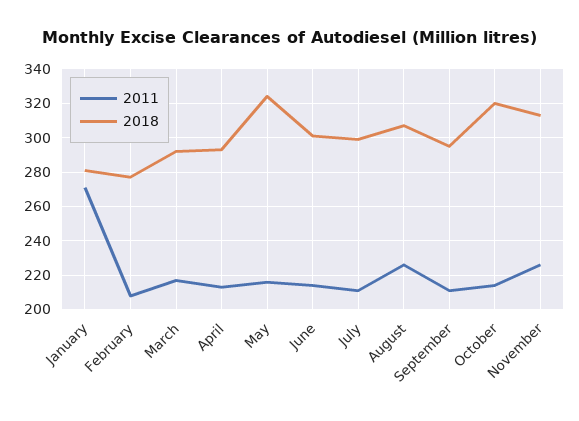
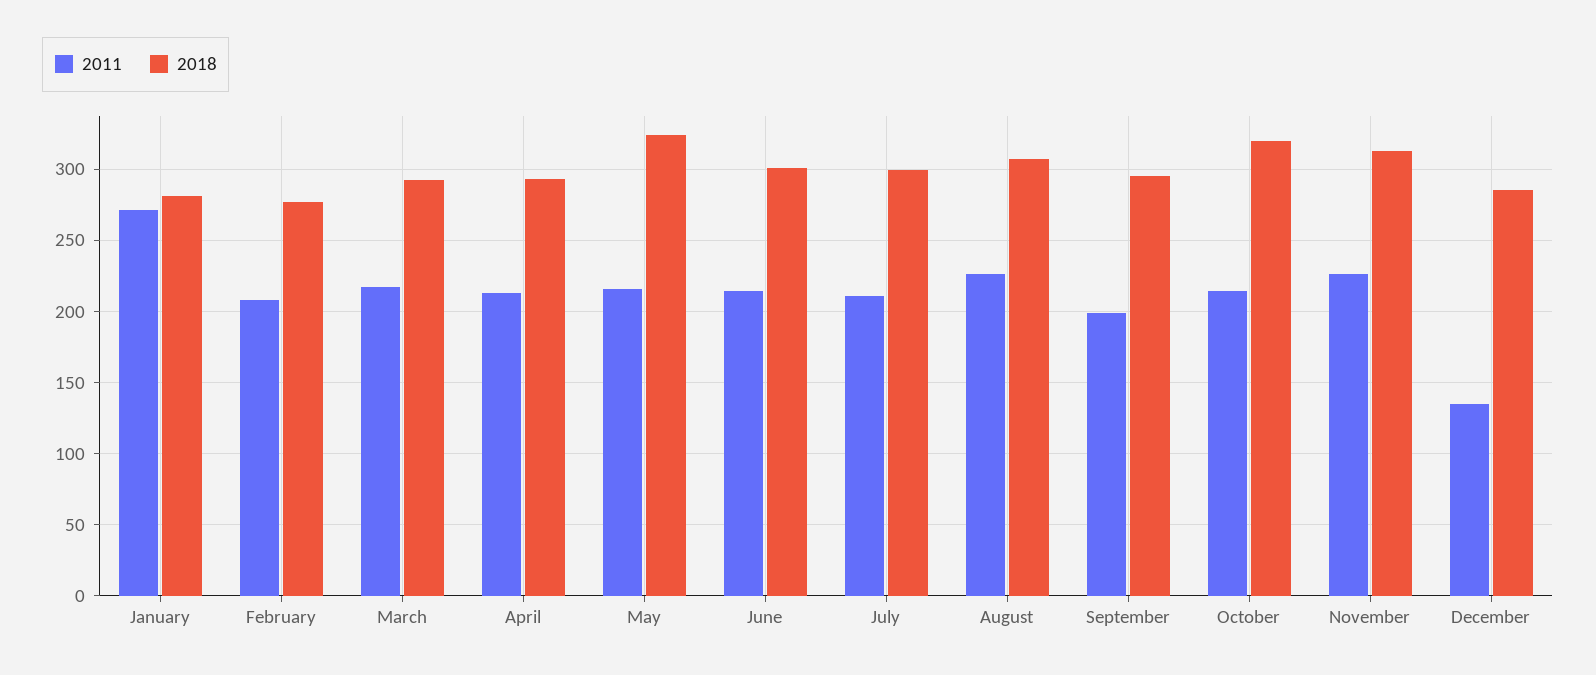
2011, September: 210 -> 200
2011, December: none -> 135
2018, December: none -> 285

